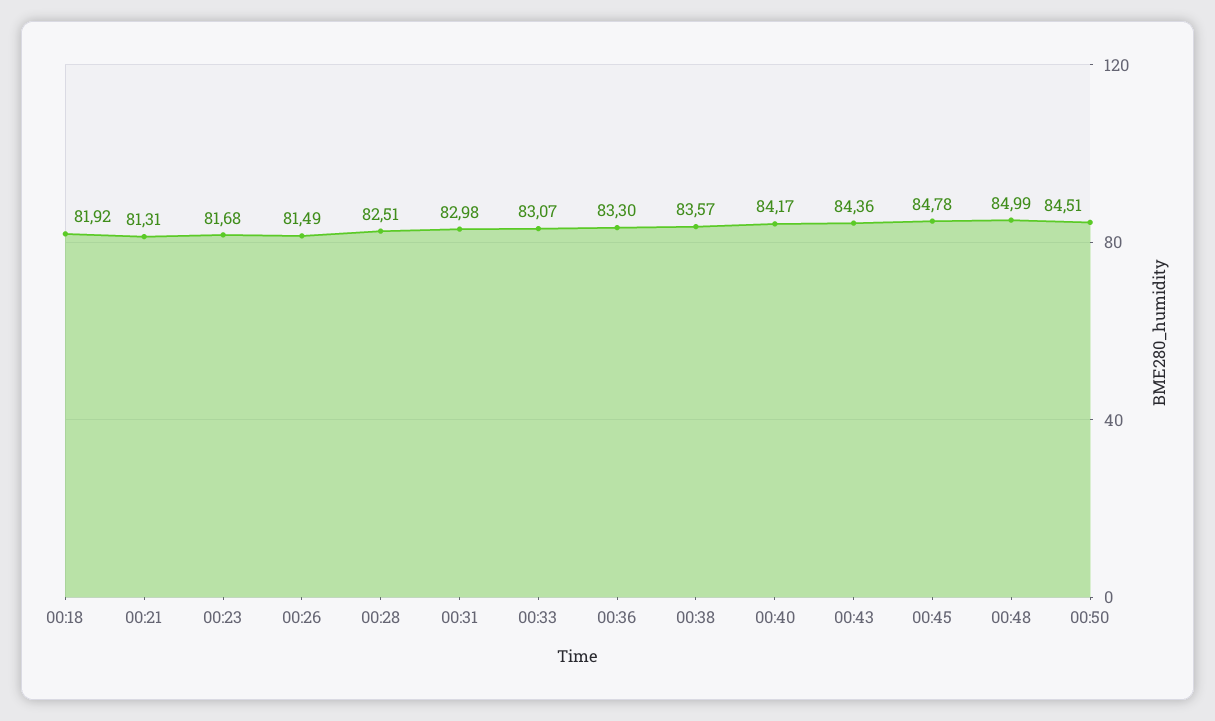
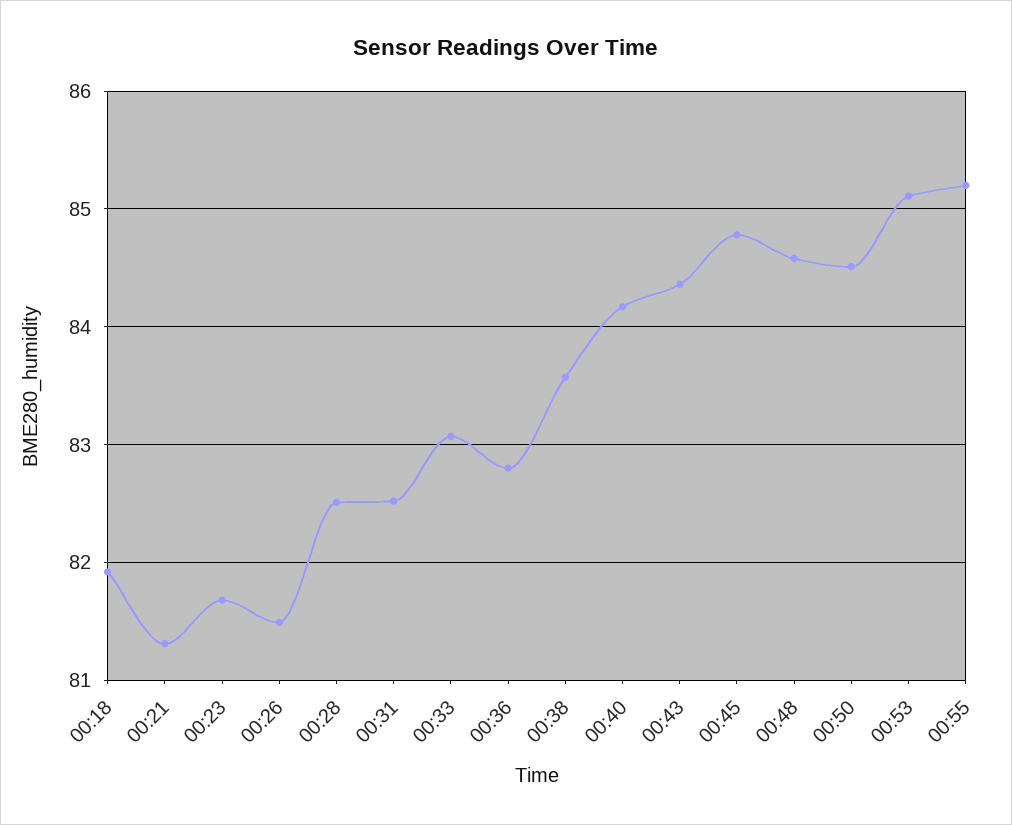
00:31: 82.98 -> 82.5
00:36: 83.3 -> 82.8
00:48: 84.99 -> 84.6
00:53: none -> 85.1
00:55: none -> 85.2

